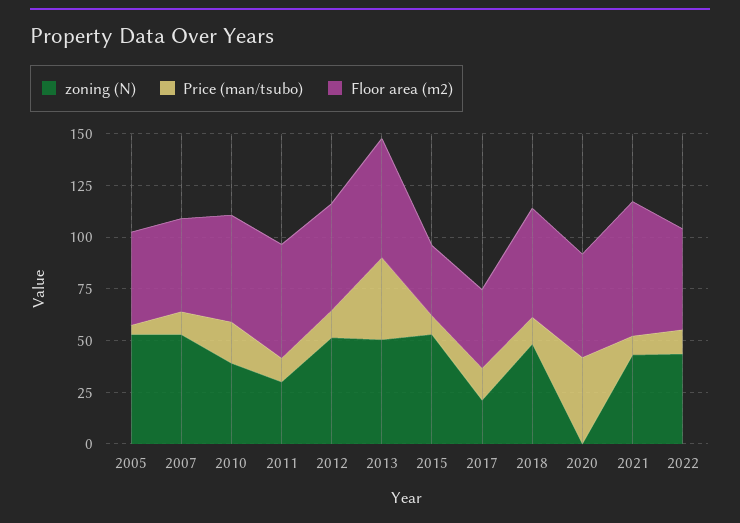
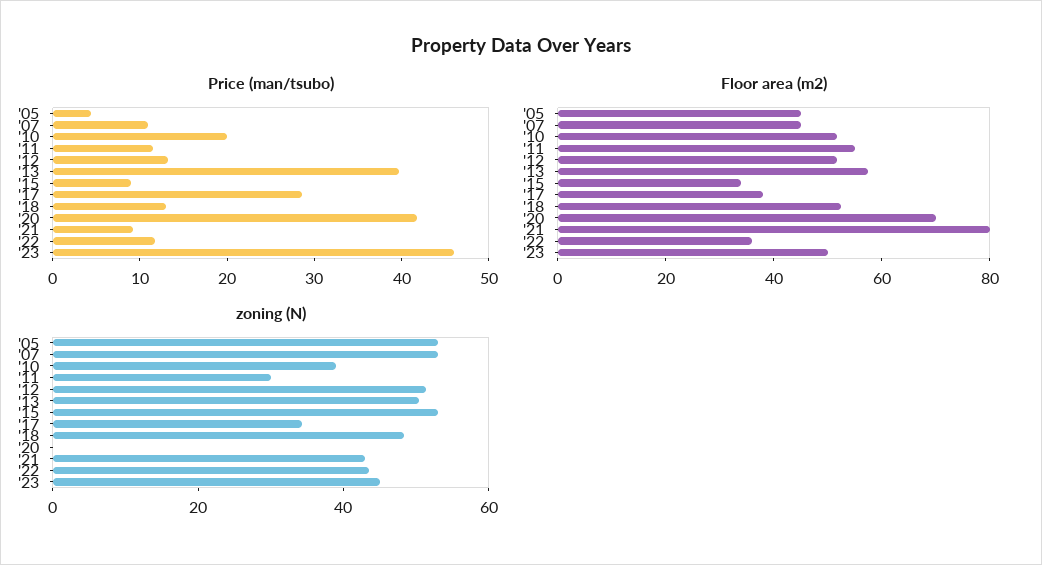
zoning (N), 2017: 20 -> 35
Price (man/tsubo), 2017: 15 -> 28
Floor area (m2), 2020: 50 -> 70
Floor area (m2), 2021: 65 -> 80
Floor area (m2), 2022: 50 -> 35
Price (man/tsubo), '23: none -> 46
Floor area (m2), '23: none -> 50
zoning (N), '23: none -> 45

